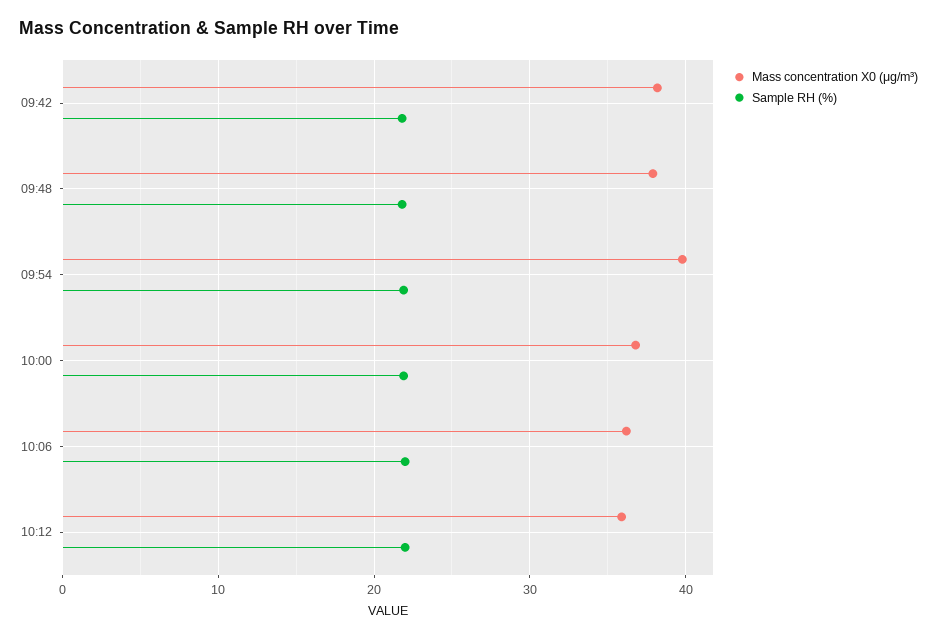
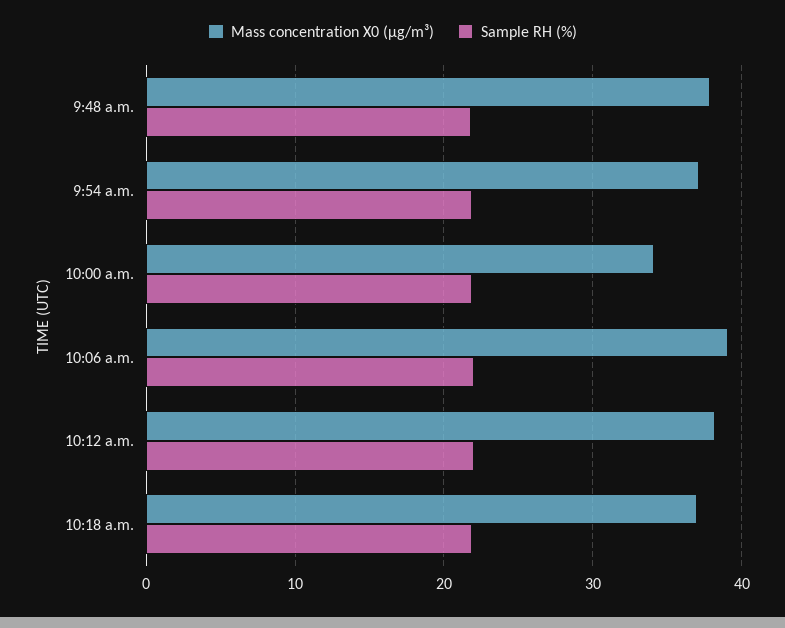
Mass concentration X0 (μg/m³), 09:42: 38 -> none
Sample RH (%), 09:42: 22 -> none
Mass concentration X0 (μg/m³), 09:54: 40 -> 37
Mass concentration X0 (μg/m³), 10:00: 37 -> 34
Mass concentration X0 (μg/m³), 10:06: 36 -> 39
Mass concentration X0 (μg/m³), 10:12: 36 -> 38
Mass concentration X0 (μg/m³), 10:18 a.m.: none -> 37
Sample RH (%), 10:18 a.m.: none -> 22

